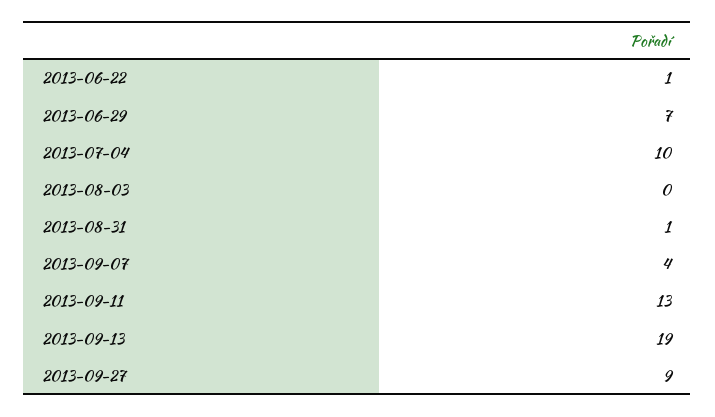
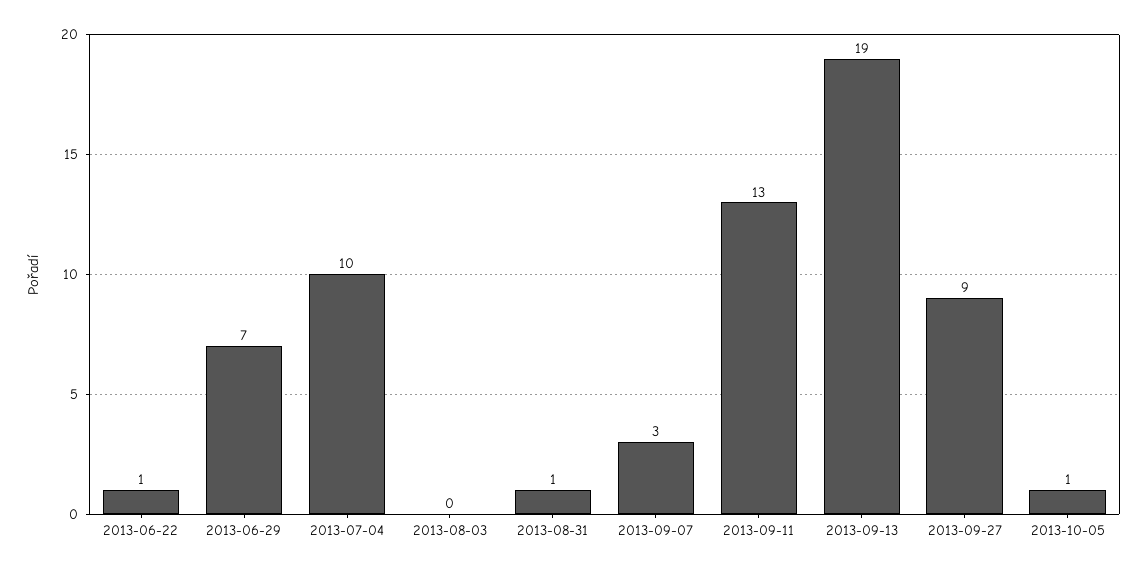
2013-09-07: 4 -> 3
2013-10-05: none -> 1

